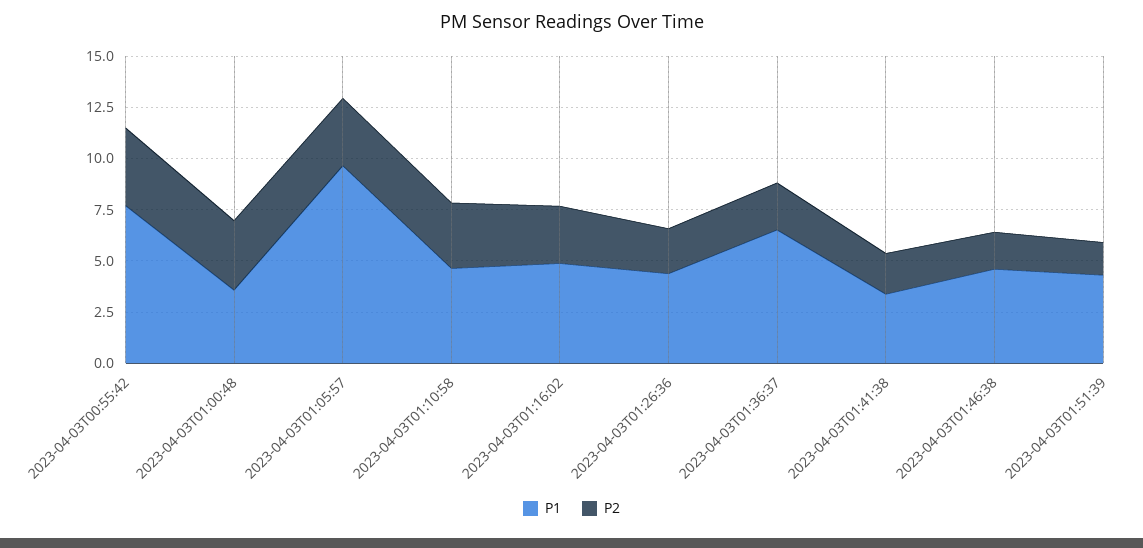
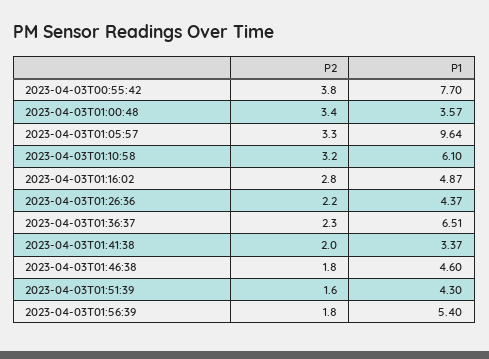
P1, 2023-04-03T01:10:58: 4.5 -> 6.1
P2, 2023-04-03T01:56:39: none -> 1.8
P1, 2023-04-03T01:56:39: none -> 5.4

